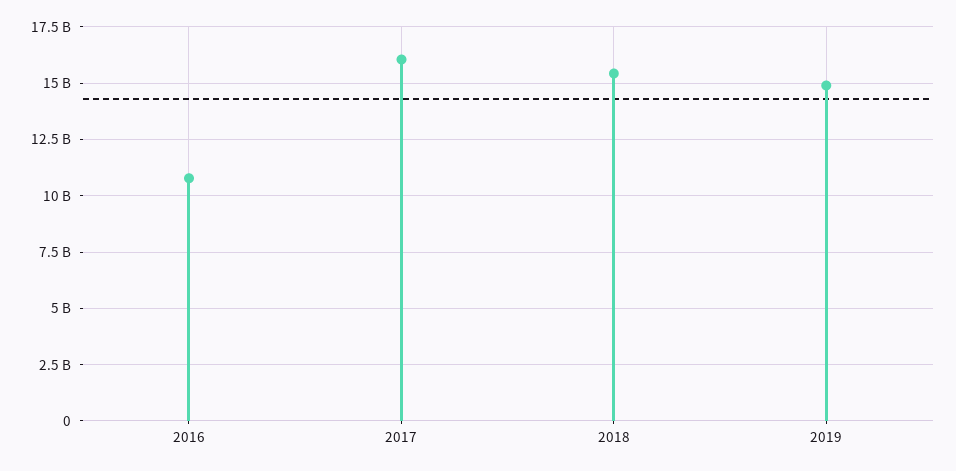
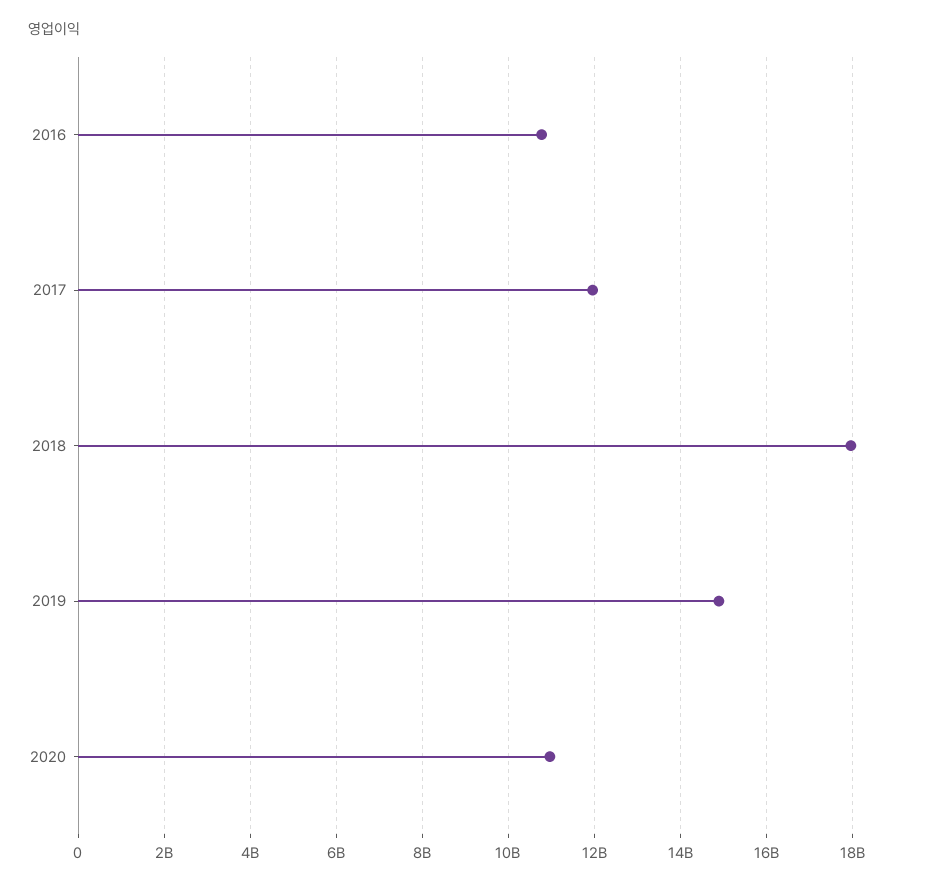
2017: 16000000000 -> 12000000000
2018: 15500000000 -> 18000000000
2020: none -> 11000000000

